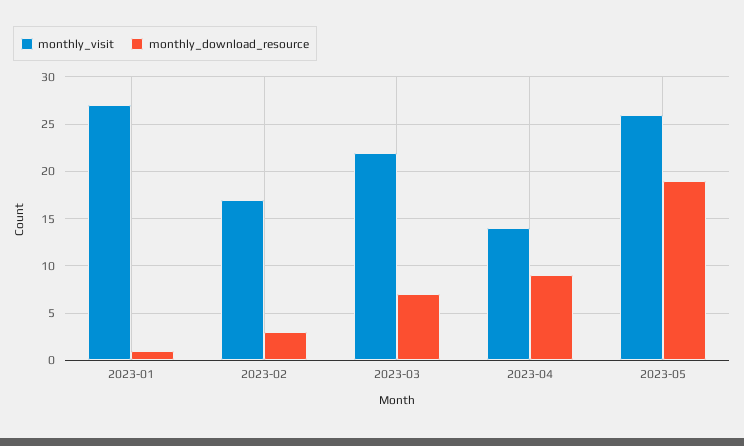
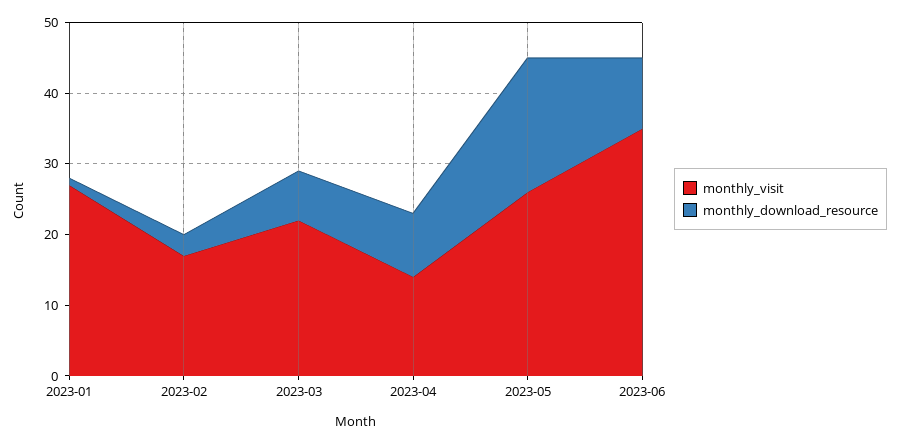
monthly_visit, 2023-06: none -> 35
monthly_download_resource, 2023-06: none -> 10

